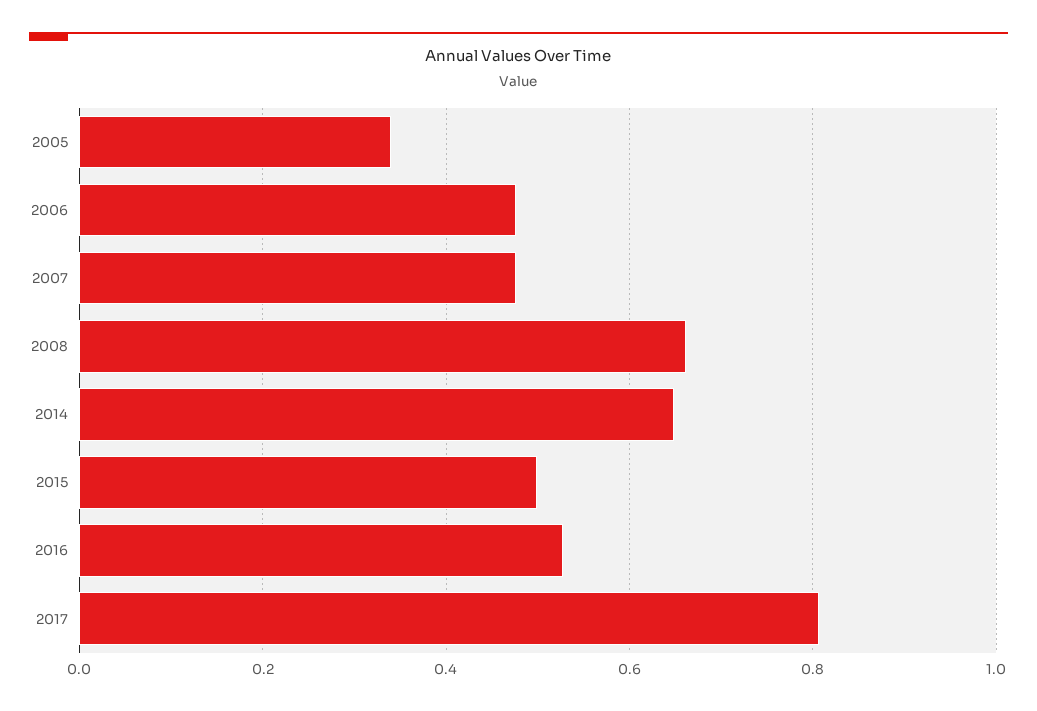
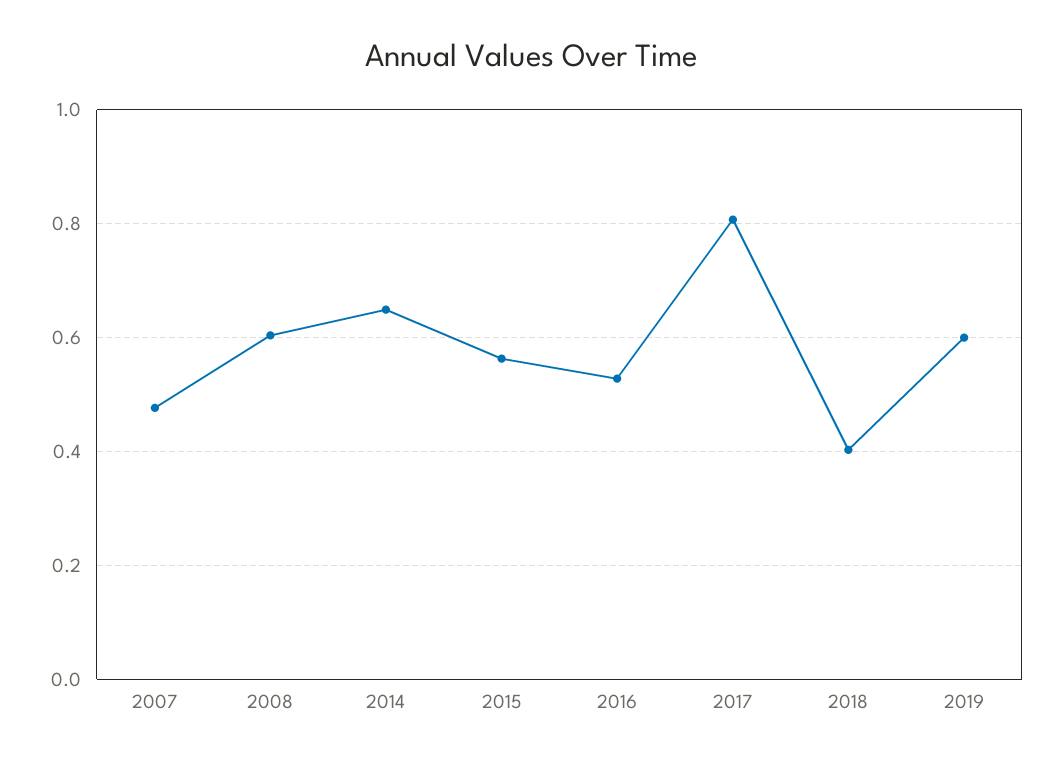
2005: 0.34 -> none
2006: 0.48 -> none
2008: 0.66 -> 0.6
2015: 0.5 -> 0.56
2018: none -> 0.4
2019: none -> 0.6

